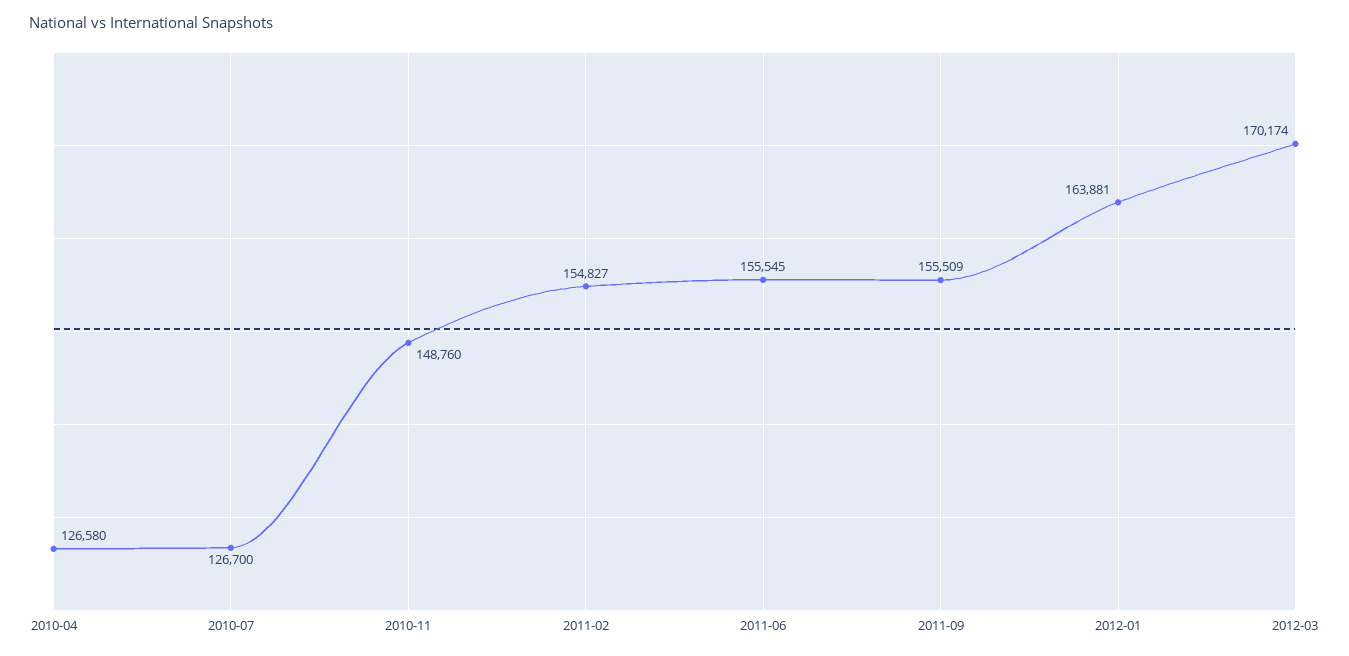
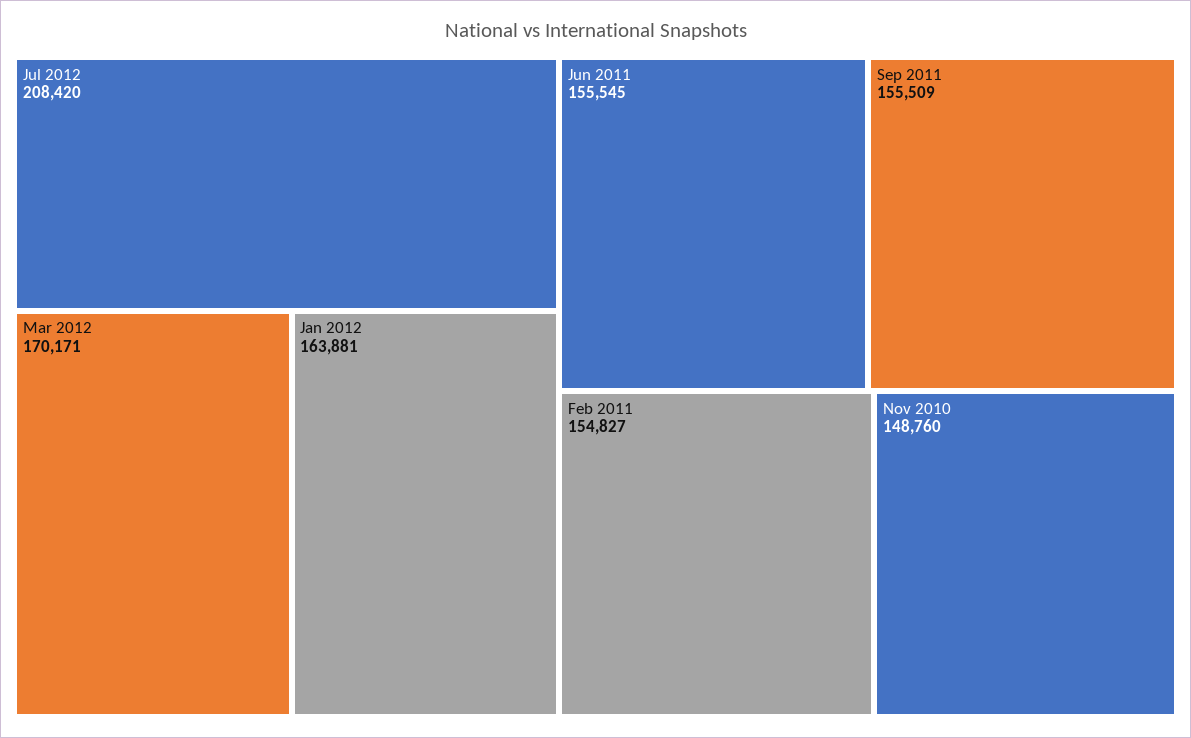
2010-04: 126580 -> none
2010-07: 126700 -> none
2012-03: 170174 -> 170171
Jul 2012: none -> 208420

